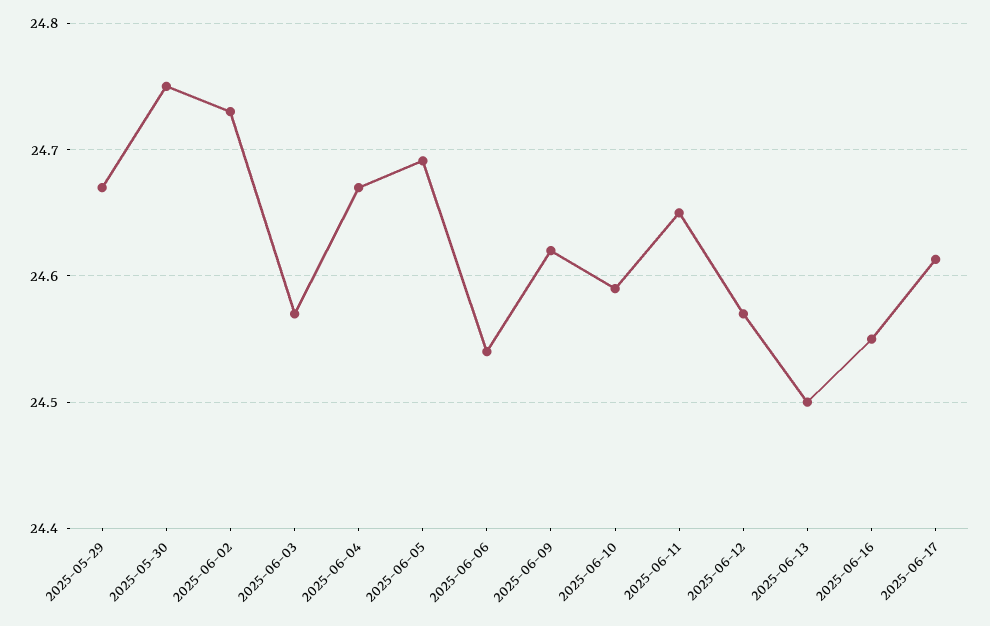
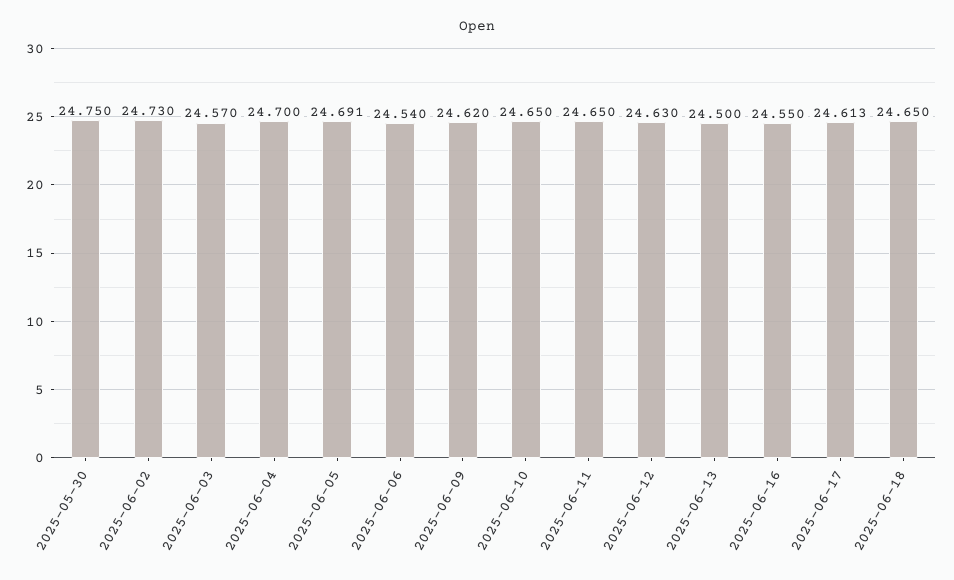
2025-05-29: 24.67 -> none
2025-06-04: 24.67 -> 24.7
2025-06-10: 24.59 -> 24.65
2025-06-12: 24.57 -> 24.63
2025-06-18: none -> 24.65

